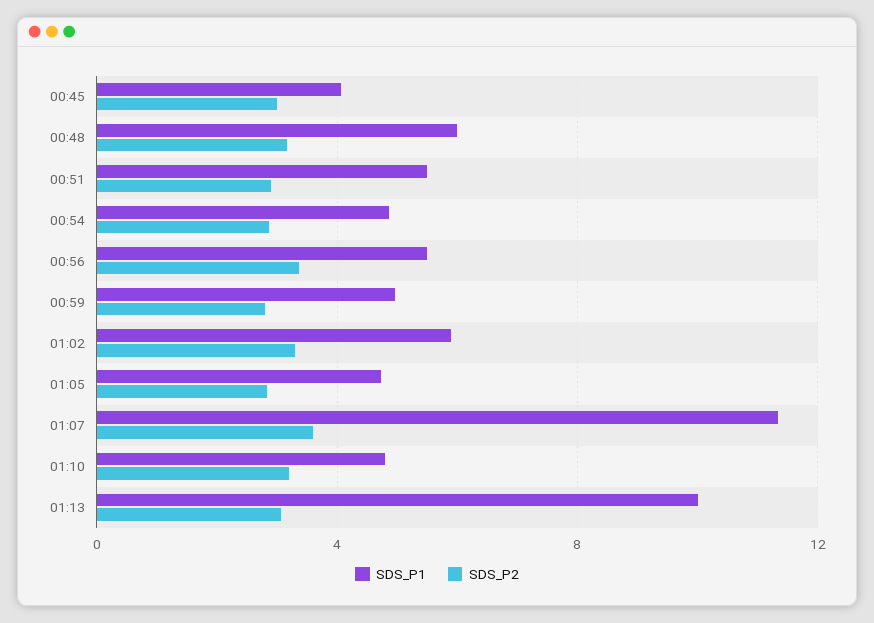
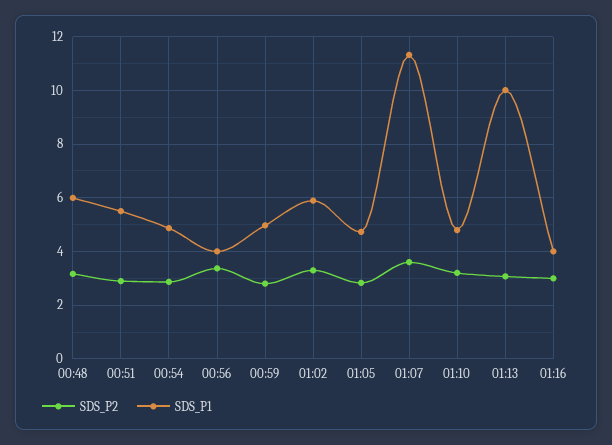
SDS_P1, 00:45: 4 -> none
SDS_P2, 00:45: 3 -> none
SDS_P1, 00:56: 5.5 -> 4
SDS_P2, 01:16: none -> 3
SDS_P1, 01:16: none -> 4

